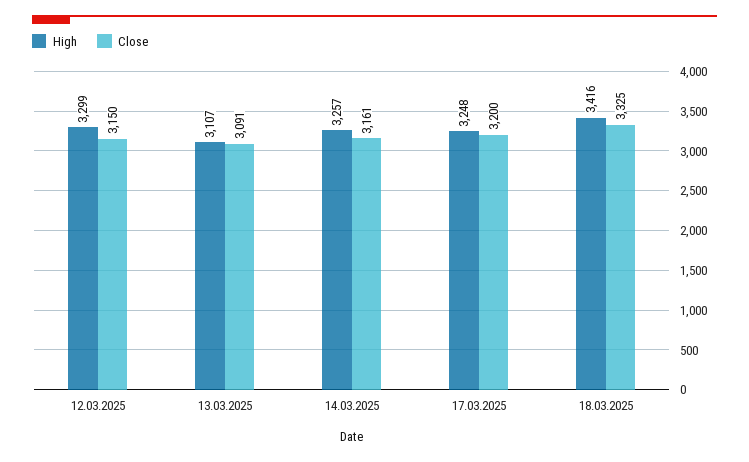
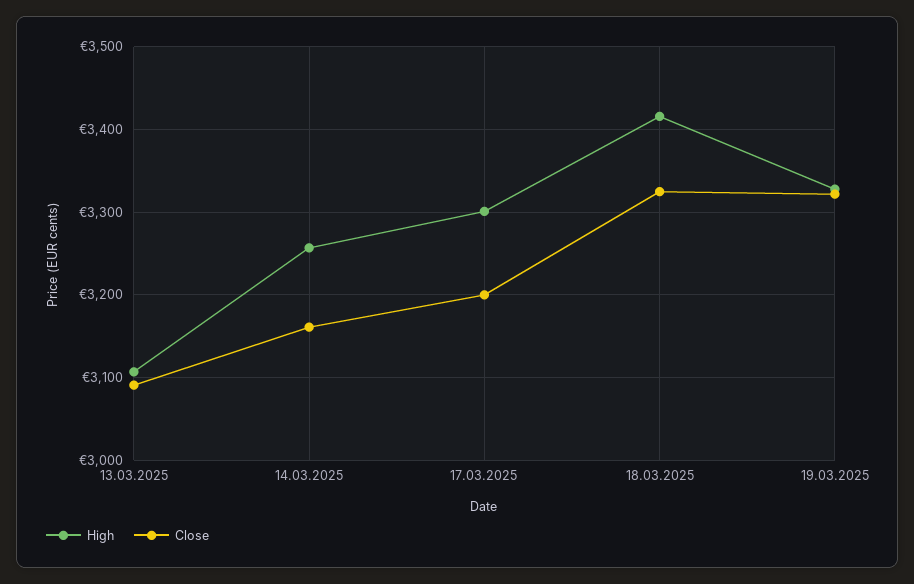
High, 12.03.2025: 3299 -> none
Close, 12.03.2025: 3150 -> none
High, 17.03.2025: 3248 -> 3300
High, 19.03.2025: none -> 3330
Close, 19.03.2025: none -> 3320

